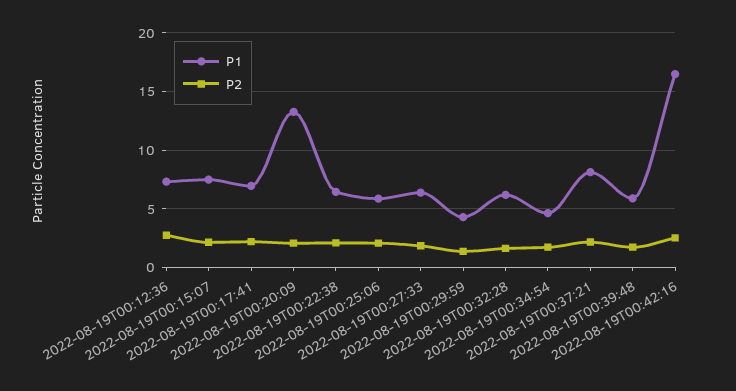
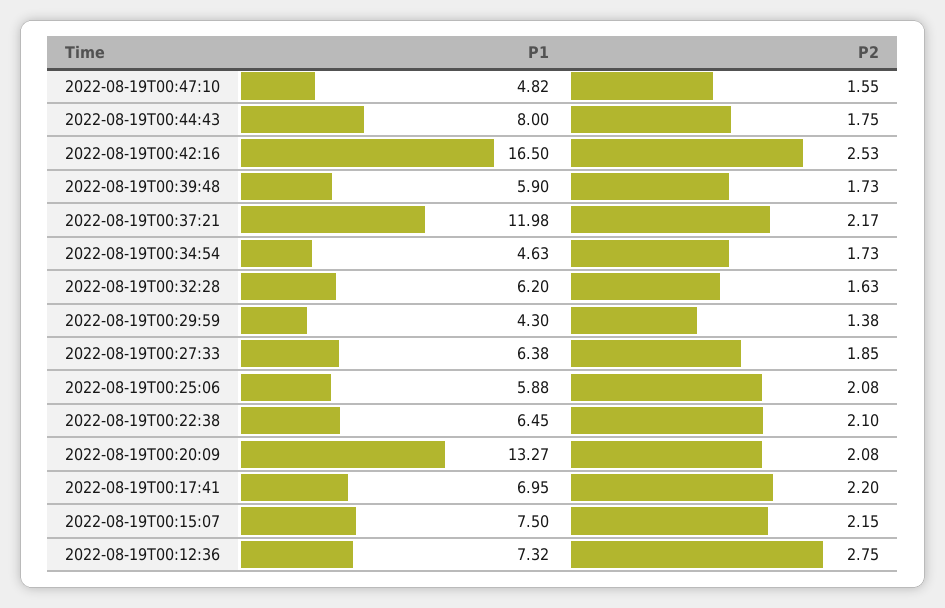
P1, 2022-08-19T00:37:21: 8 -> 11.98
P1, 2022-08-19T00:47:10: none -> 4.82
P2, 2022-08-19T00:47:10: none -> 1.55
P1, 2022-08-19T00:44:43: none -> 8
P2, 2022-08-19T00:44:43: none -> 1.75

